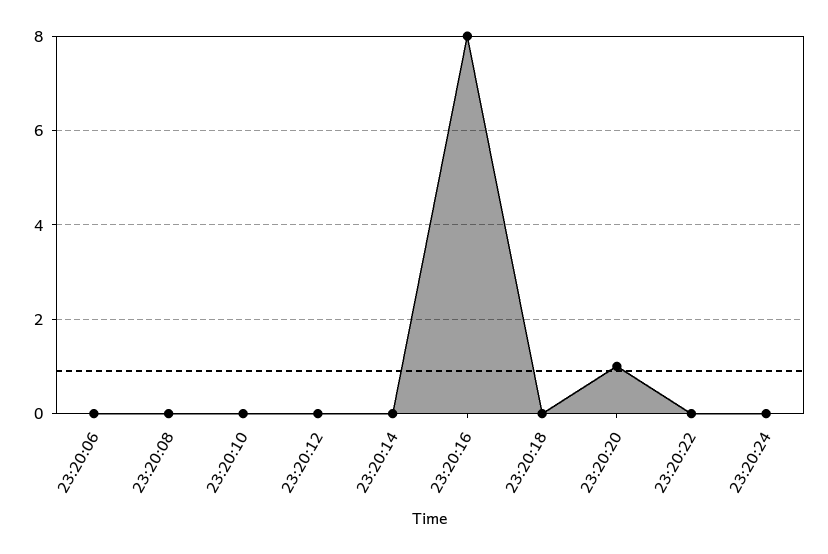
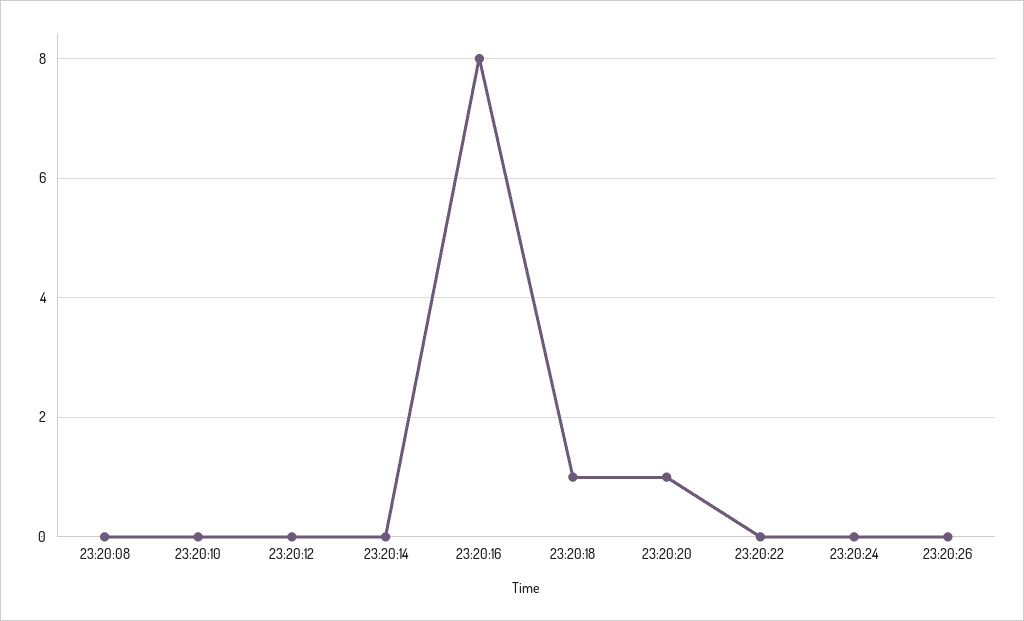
23:20:06: 0 -> none
23:20:18: 0 -> 1
23:20:26: none -> 0

